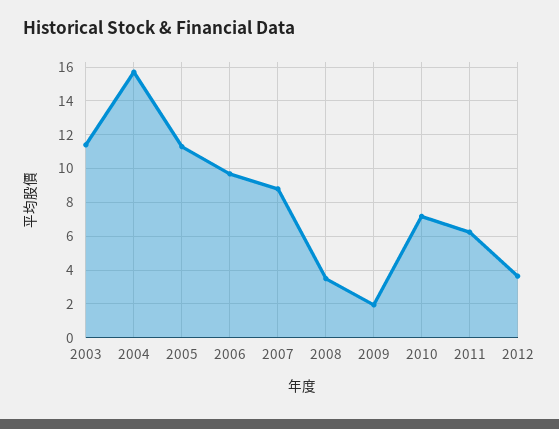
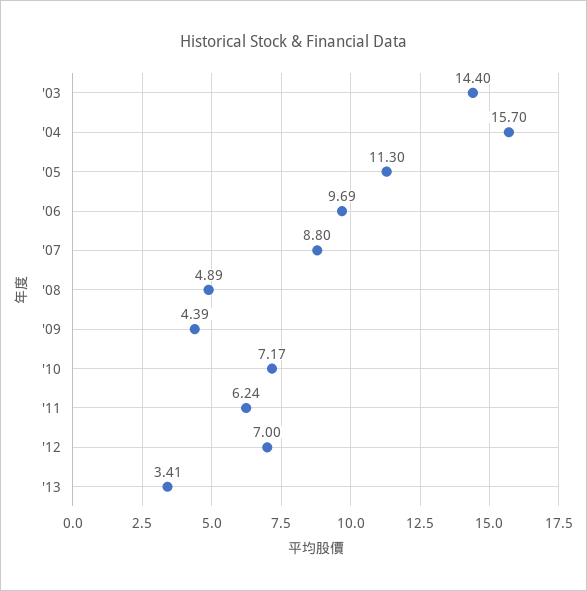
2003: 11.5 -> 14.4
2008: 3.5 -> 4.89
2009: 2 -> 4.39
2012: 3.5 -> 7
'13: none -> 3.41

